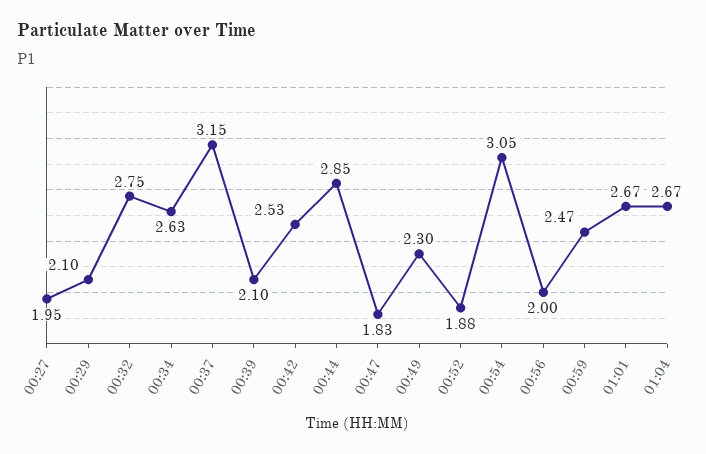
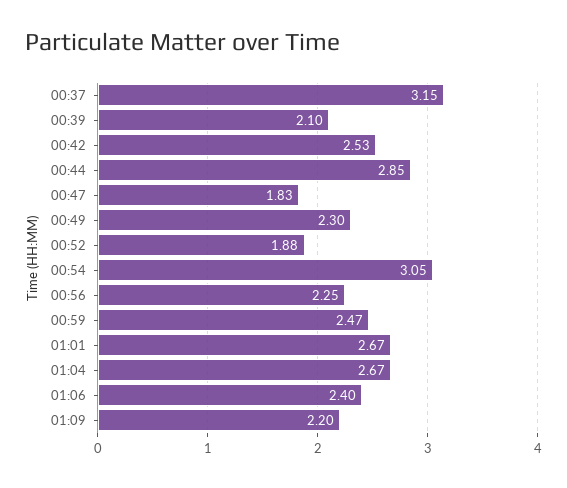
00:27: 1.95 -> none
00:29: 2.1 -> none
00:32: 2.75 -> none
00:34: 2.63 -> none
00:56: 2 -> 2.25
01:06: none -> 2.4
01:09: none -> 2.2

